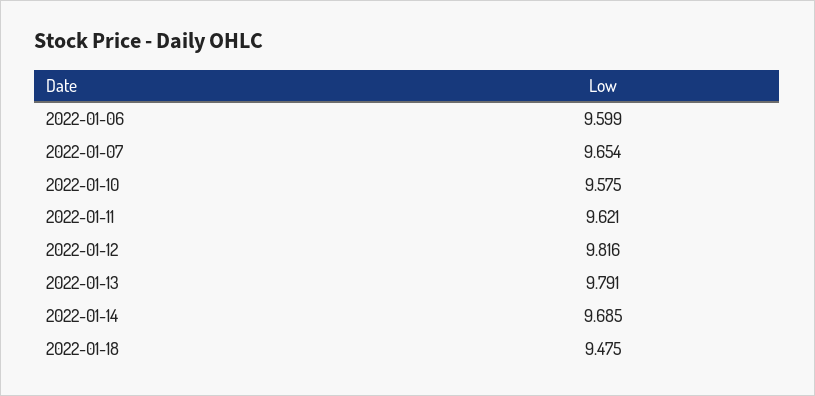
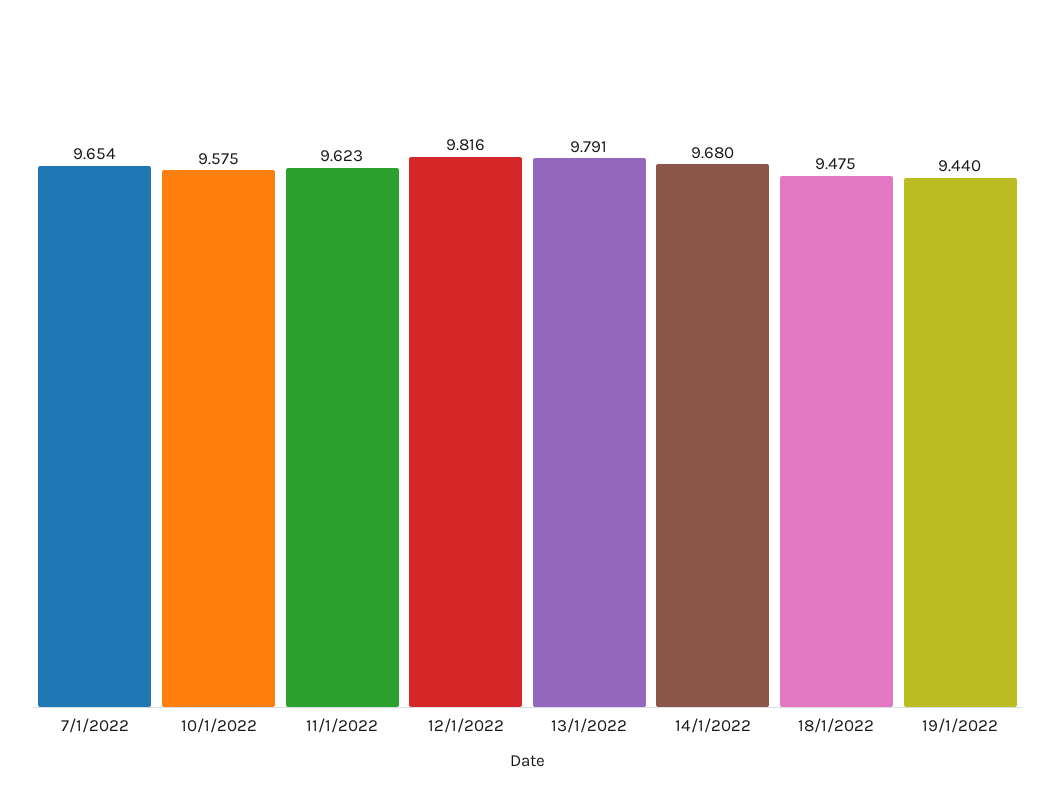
2022-01-06: 9.599 -> none
2022-01-11: 9.621 -> 9.623
2022-01-14: 9.685 -> 9.68
19/1/2022: none -> 9.44

